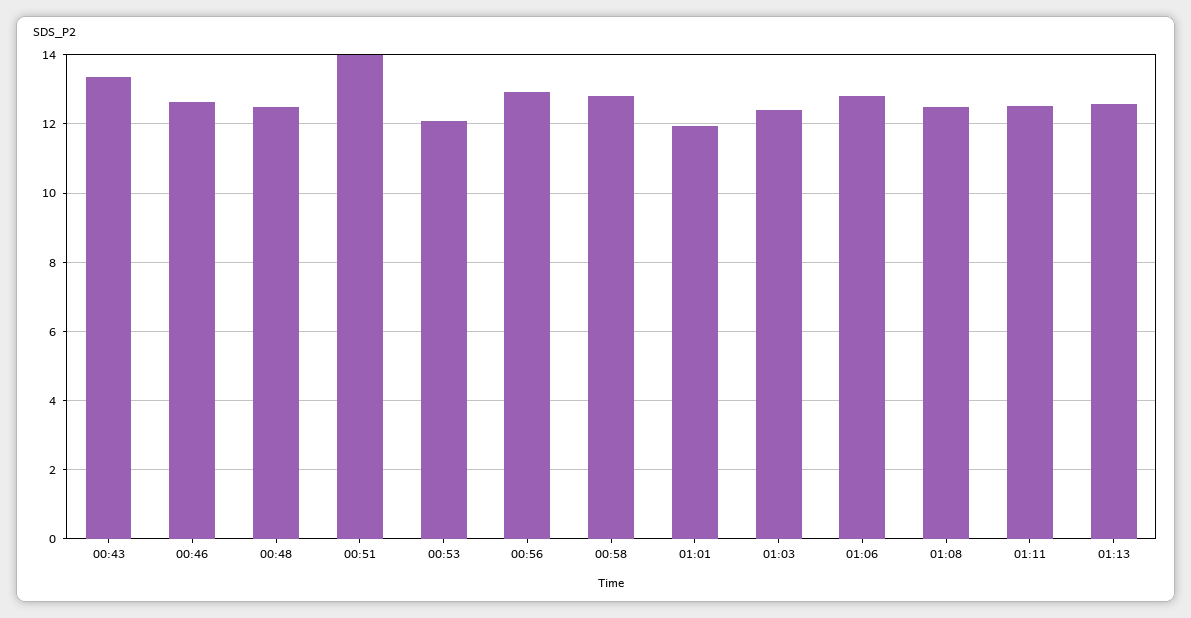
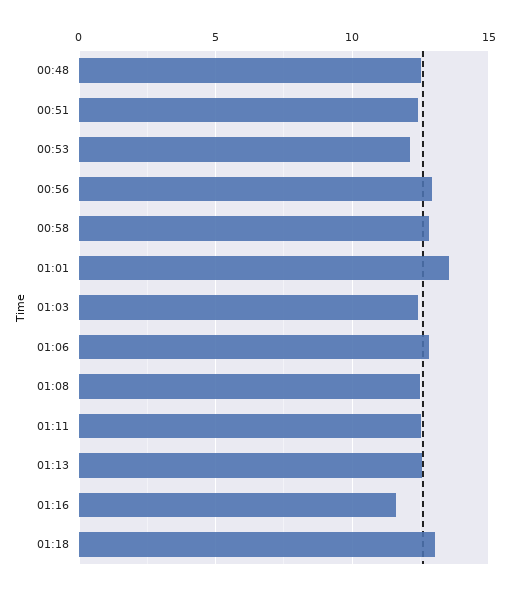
00:43: 13.4 -> none
00:46: 12.6 -> none
00:51: 14 -> 12.5
01:01: 12 -> 13.5
01:16: none -> 11.5
01:18: none -> 13

